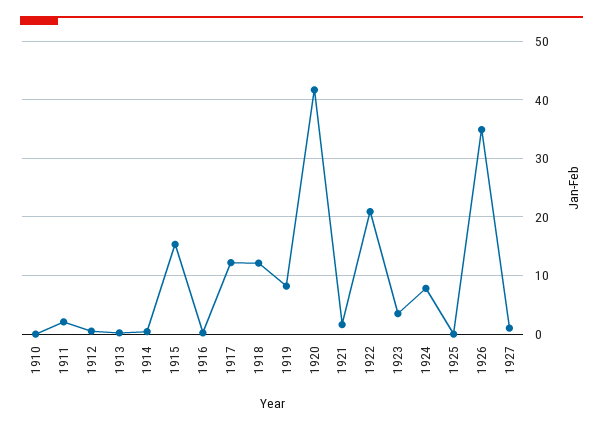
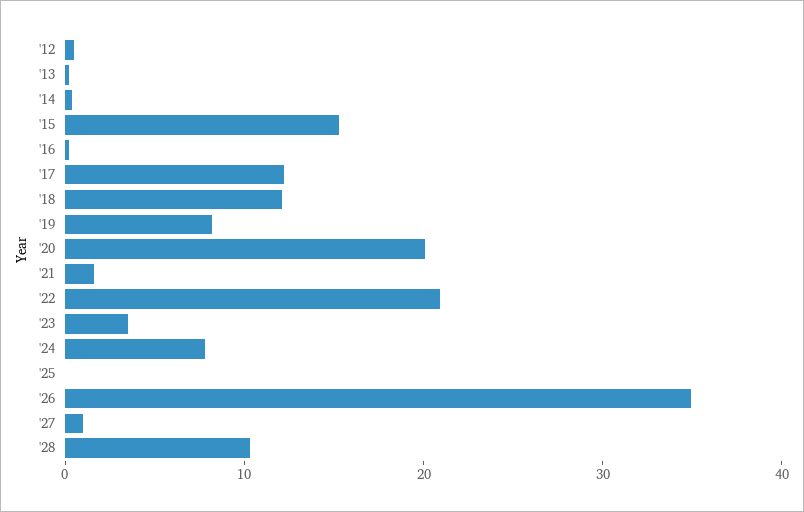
1910: 0 -> none
1911: 2 -> none
1920: 42 -> 20
'28: none -> 10

